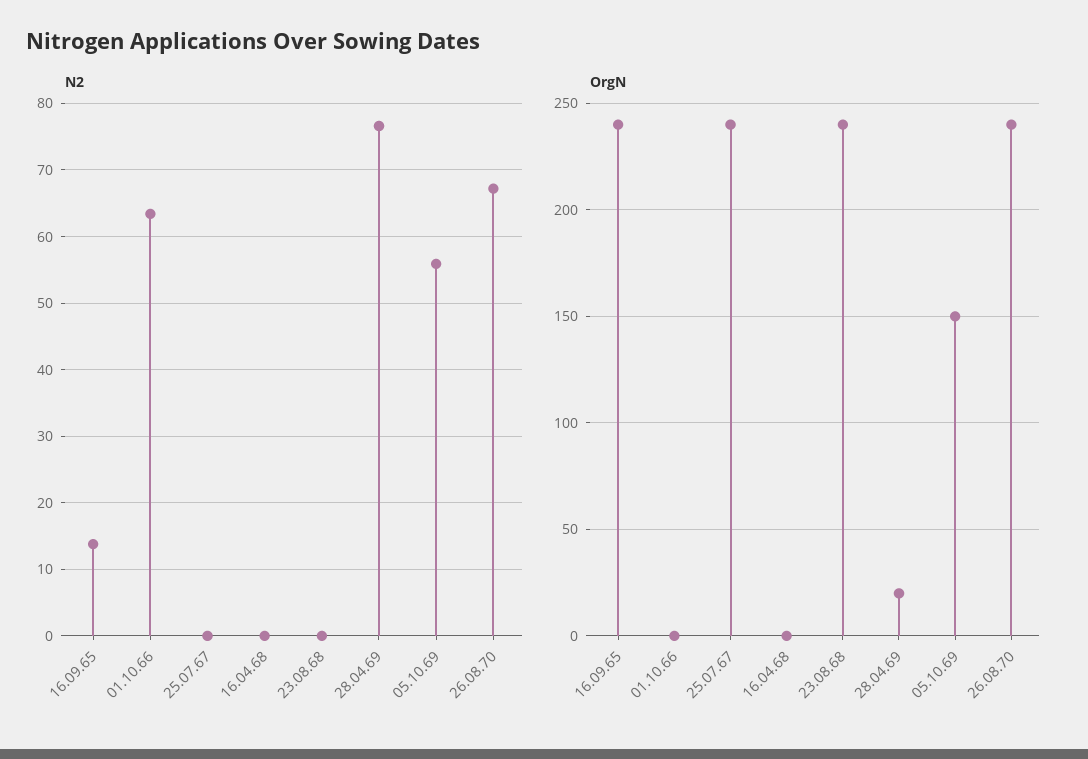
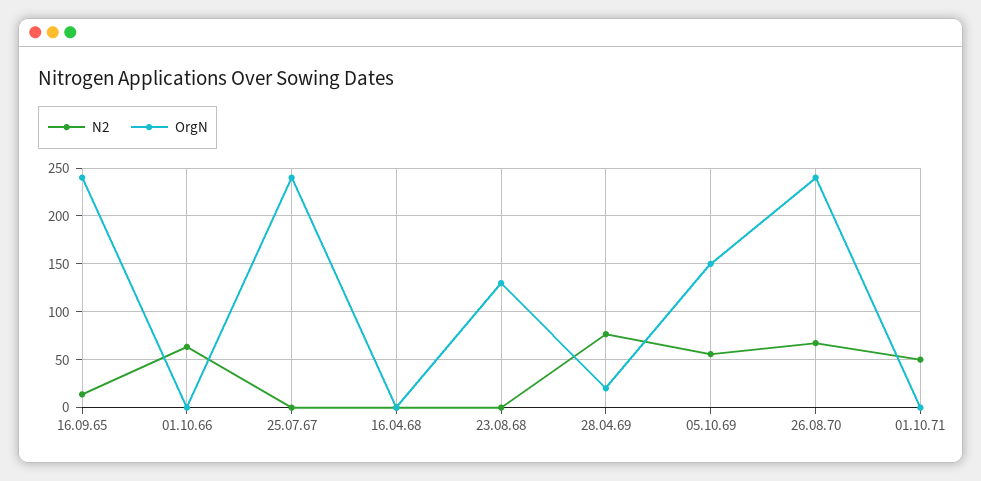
OrgN, 23.08.68: 240 -> 130
N2, 01.10.71: none -> 50
OrgN, 01.10.71: none -> 0

